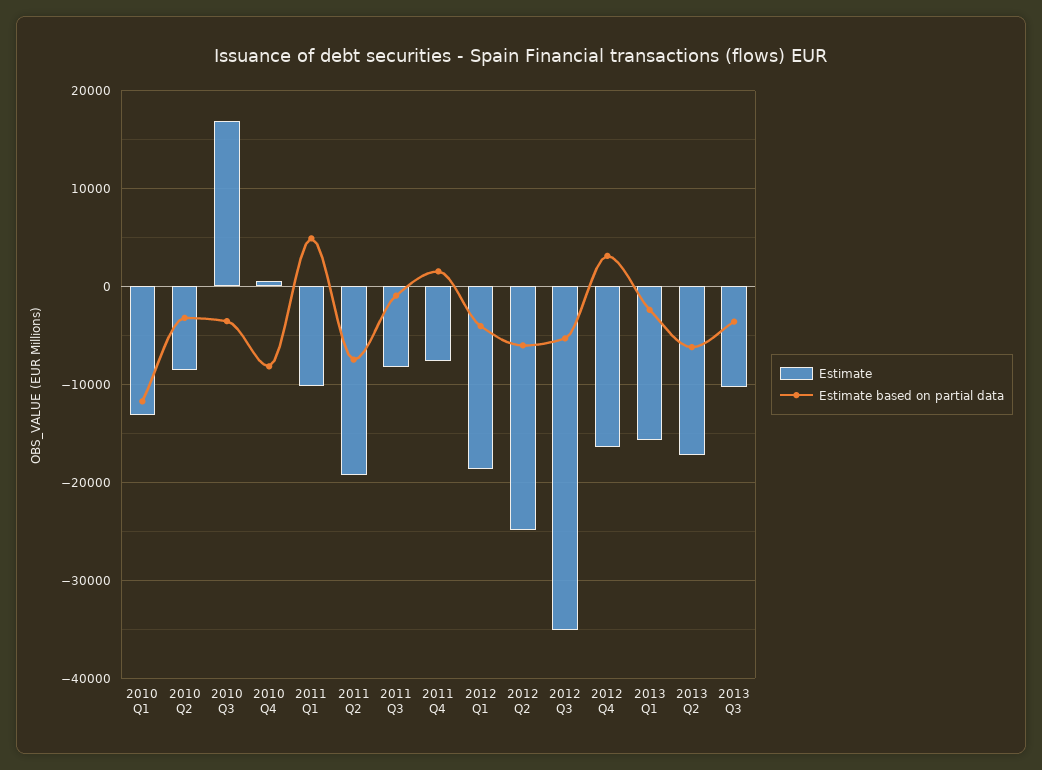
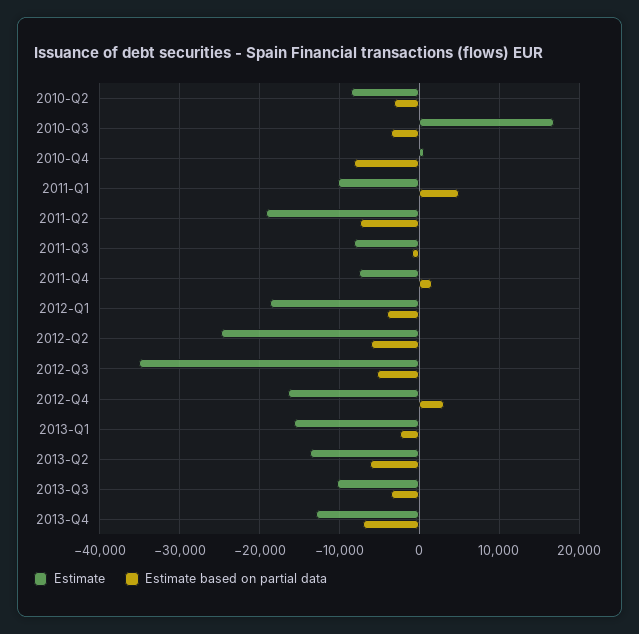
Estimate, 2010 Q1: -13000 -> none
Estimate based on partial data, 2010 Q1: -12000 -> none
Estimate, 2013 Q2: -17000 -> -14000
Estimate, 2013-Q4: none -> -13000
Estimate based on partial data, 2013-Q4: none -> -7000

